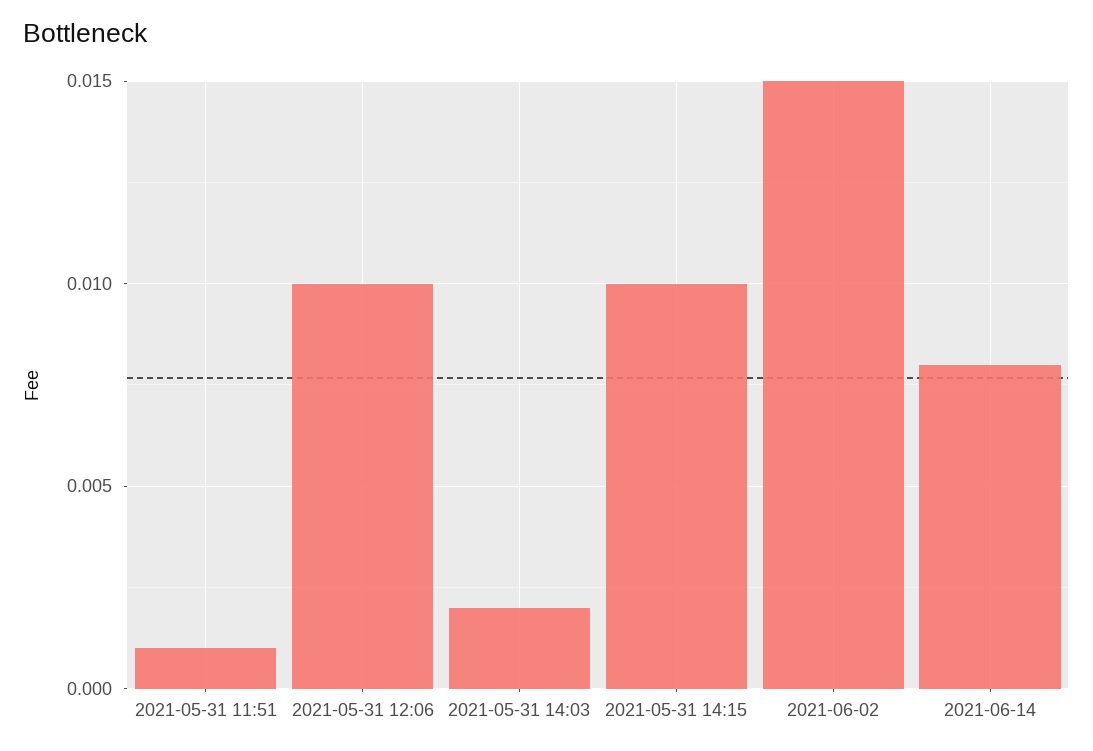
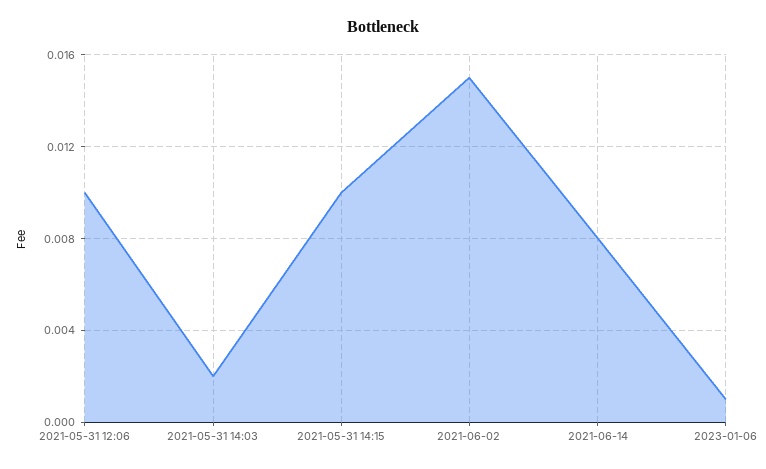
2021-05-31 11:51: 0.001 -> none
2023-01-06: none -> 0.001

